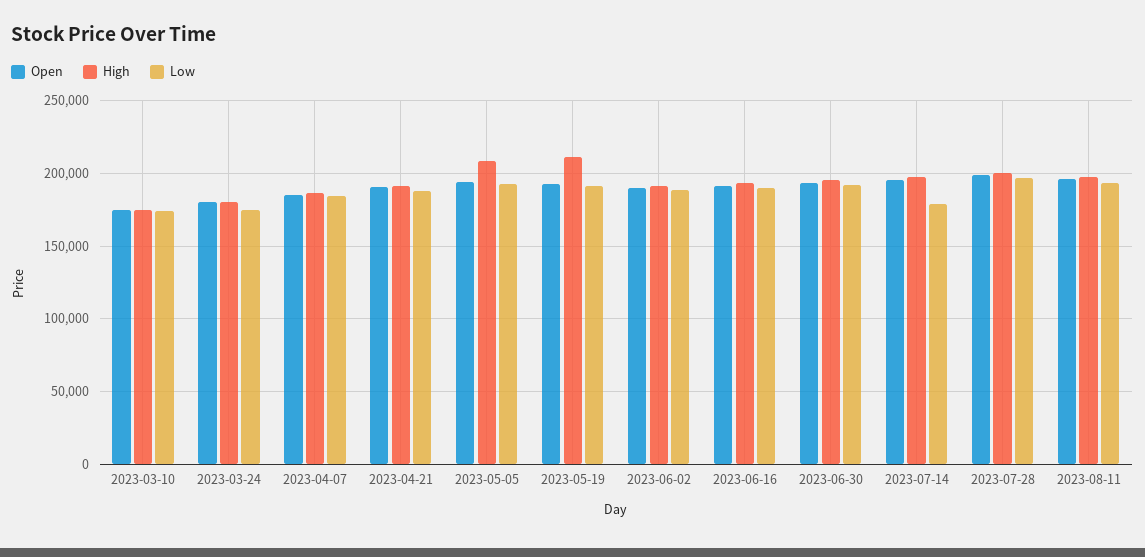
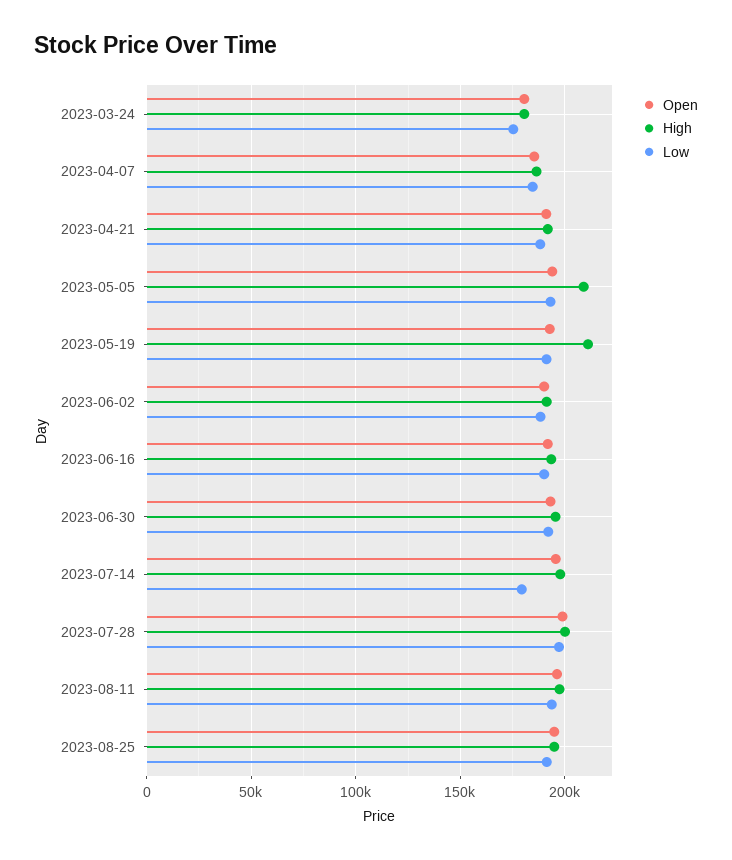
Open, 2023-03-10: 175000 -> none
High, 2023-03-10: 175000 -> none
Low, 2023-03-10: 175000 -> none
Open, 2023-08-25: none -> 195000
High, 2023-08-25: none -> 195000
Low, 2023-08-25: none -> 190000

